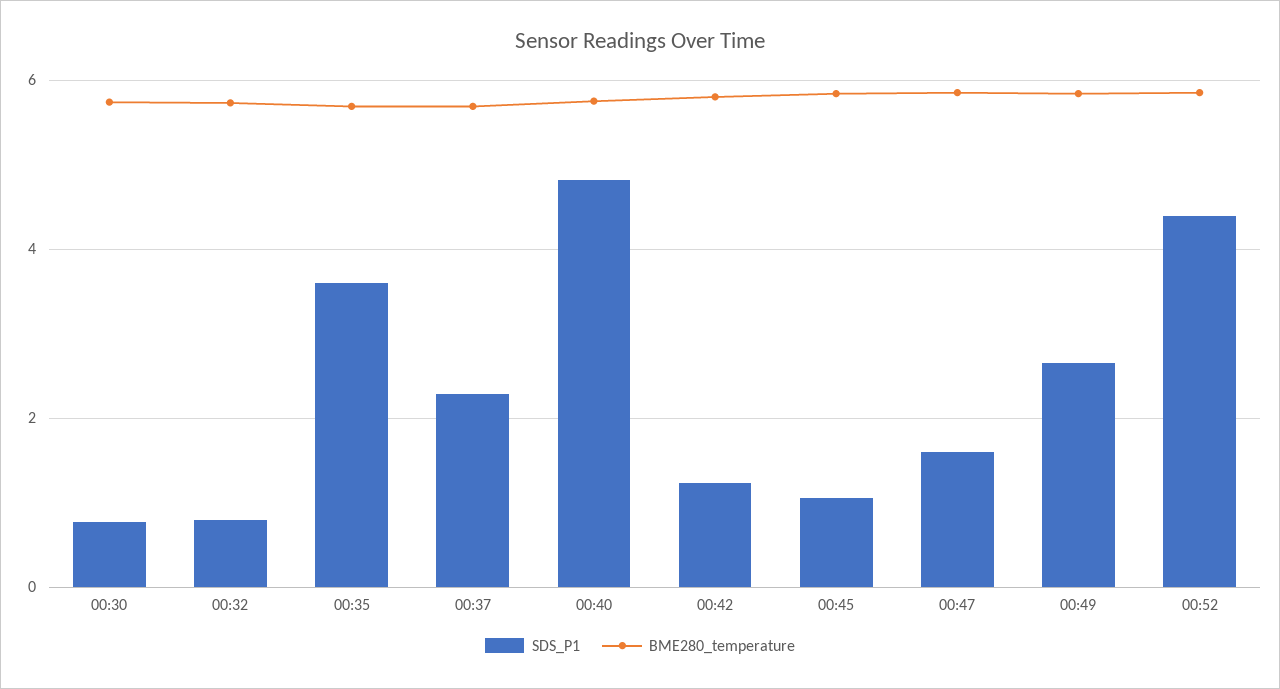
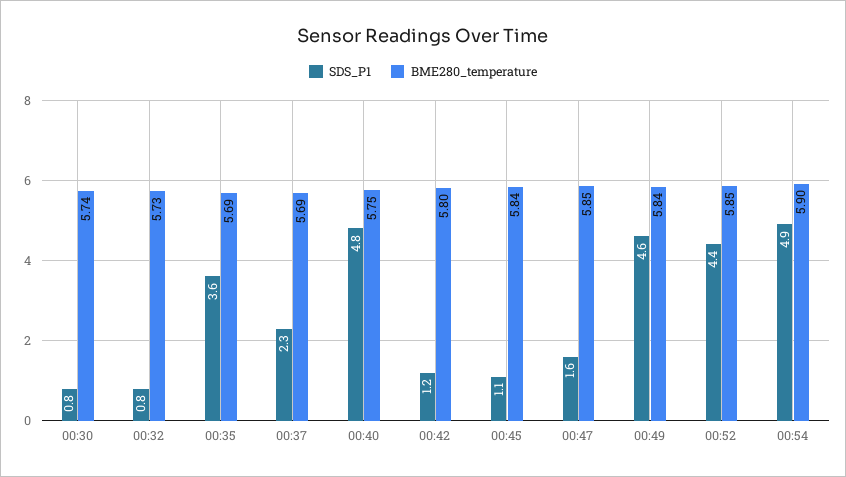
SDS_P1, 00:49: 2.6 -> 4.6
SDS_P1, 00:54: none -> 4.9
BME280_temperature, 00:54: none -> 5.9

